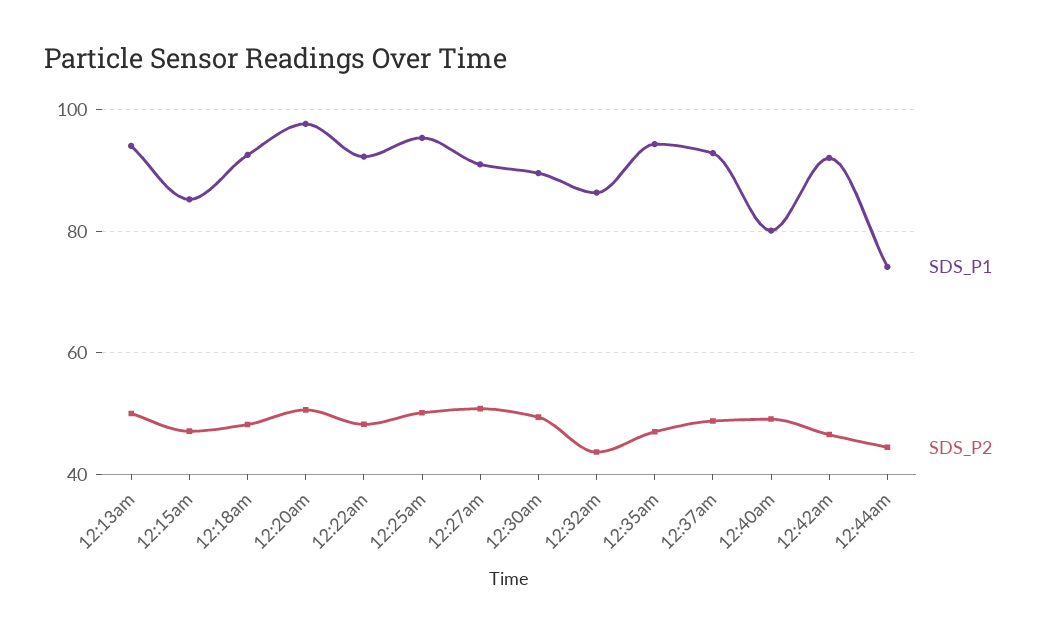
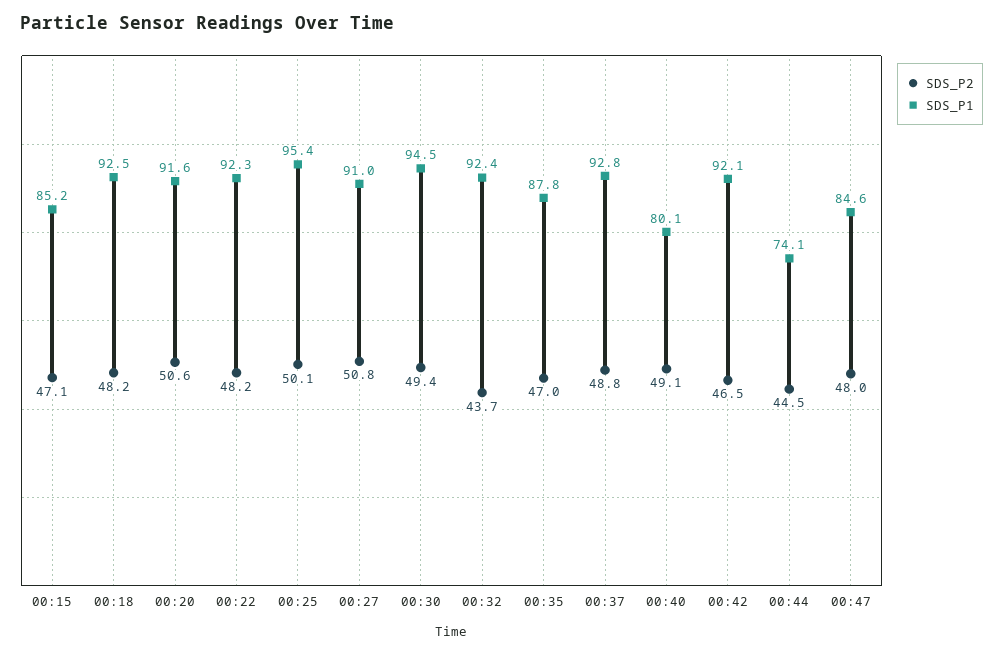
SDS_P1, 12:13am: 94 -> none
SDS_P2, 12:13am: 50 -> none
SDS_P1, 12:20am: 98 -> 91.6
SDS_P1, 12:30am: 90 -> 94.5
SDS_P1, 12:32am: 86 -> 92.4
SDS_P1, 12:35am: 94 -> 87.8
SDS_P2, 00:47: none -> 48
SDS_P1, 00:47: none -> 84.6

